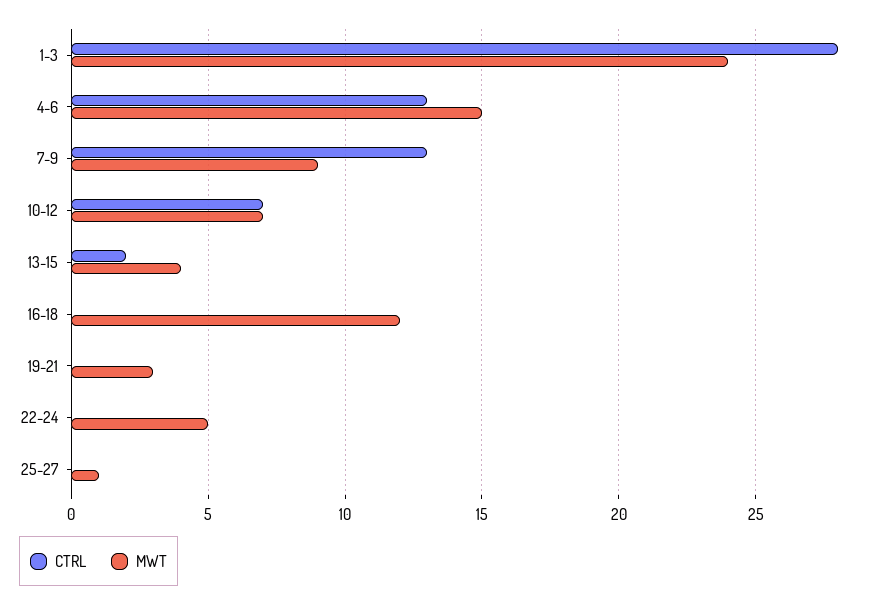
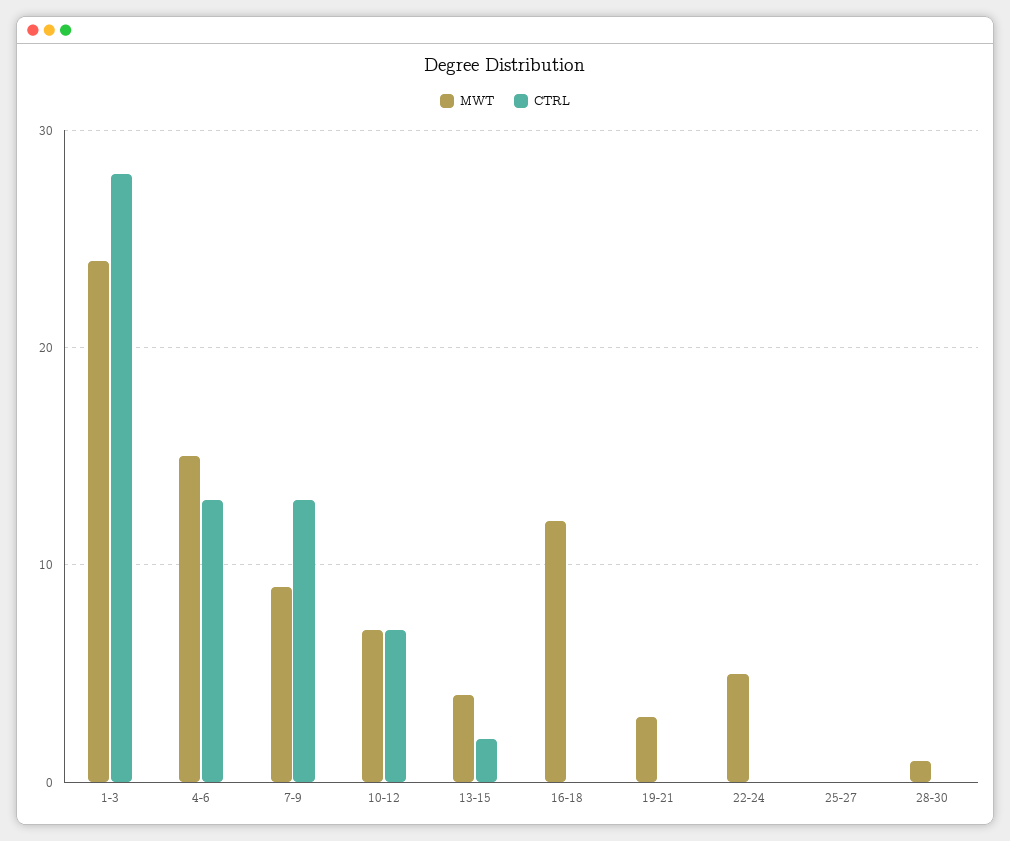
MWT, 25-27: 1 -> 0
MWT, 28-30: none -> 1
CTRL, 28-30: none -> 0

